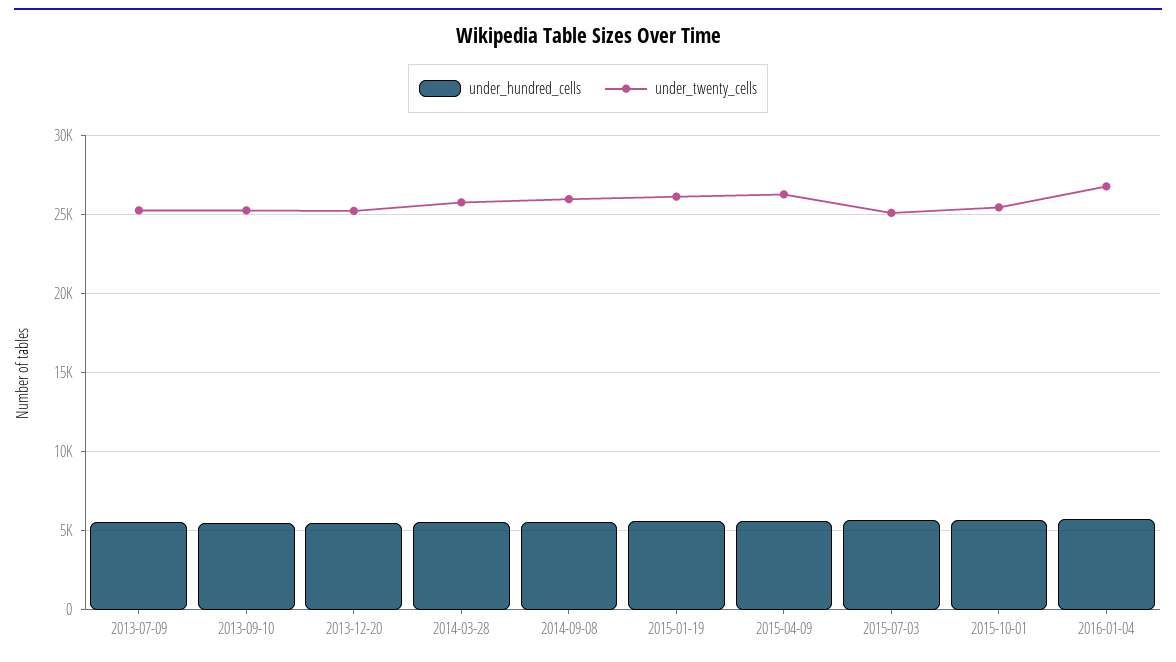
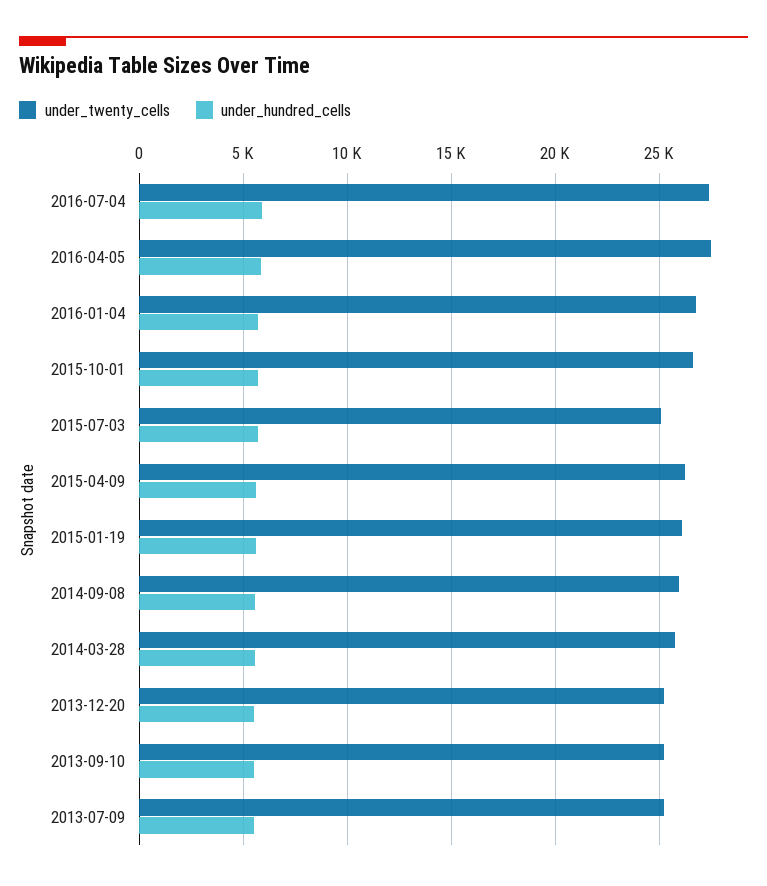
under_twenty_cells, 2015-10-01: 25500 -> 26500
under_twenty_cells, 2016-07-04: none -> 27500
under_hundred_cells, 2016-07-04: none -> 6000
under_twenty_cells, 2016-04-05: none -> 27500
under_hundred_cells, 2016-04-05: none -> 6000

